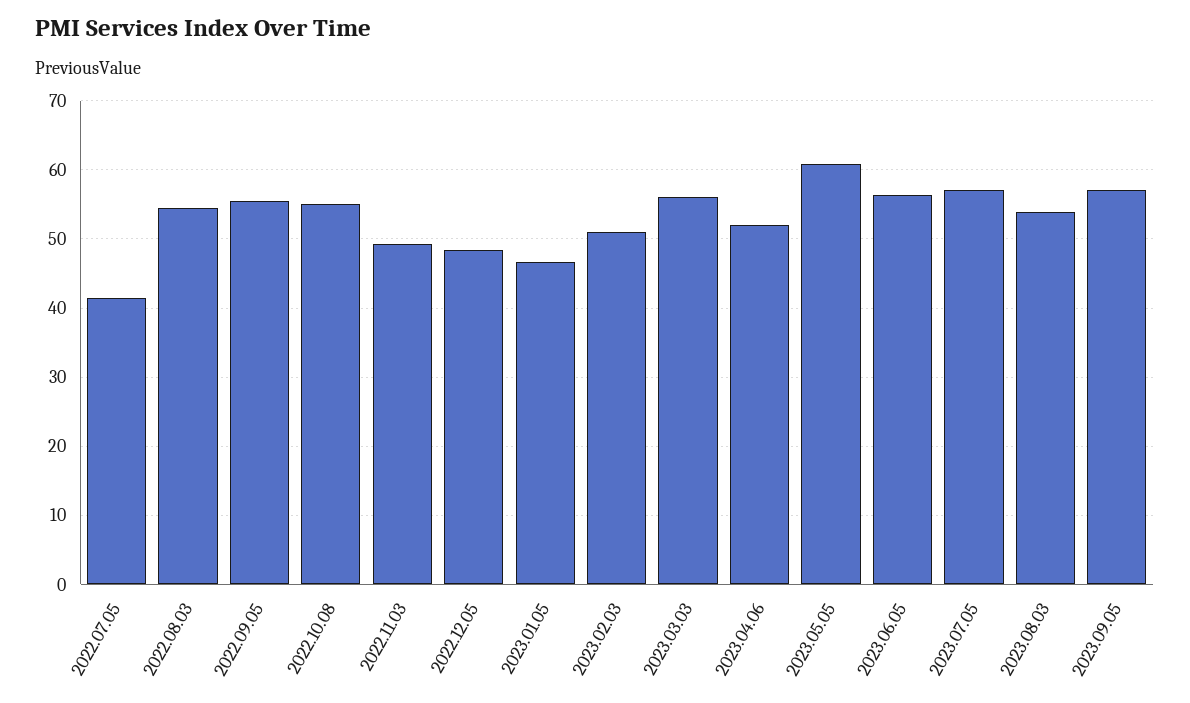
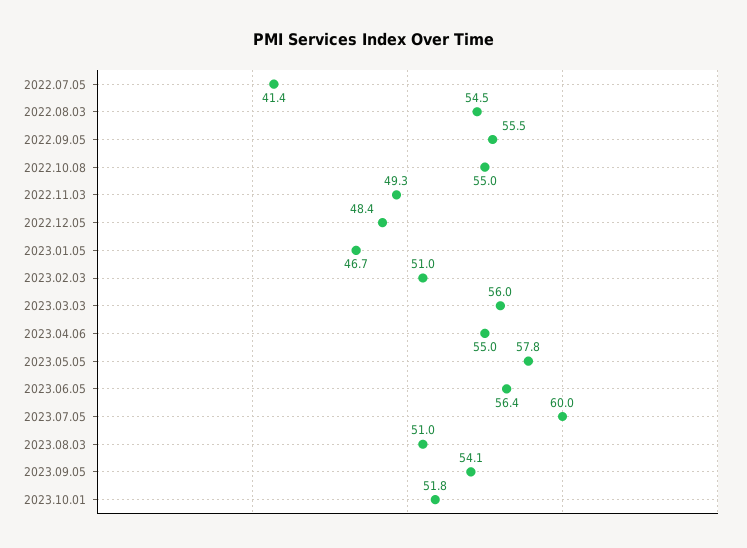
2023.04.06: 52 -> 55
2023.05.05: 61 -> 57.8
2023.07.05: 57 -> 60
2023.08.03: 54 -> 51
2023.09.05: 57 -> 54.1
2023.10.01: none -> 51.8

